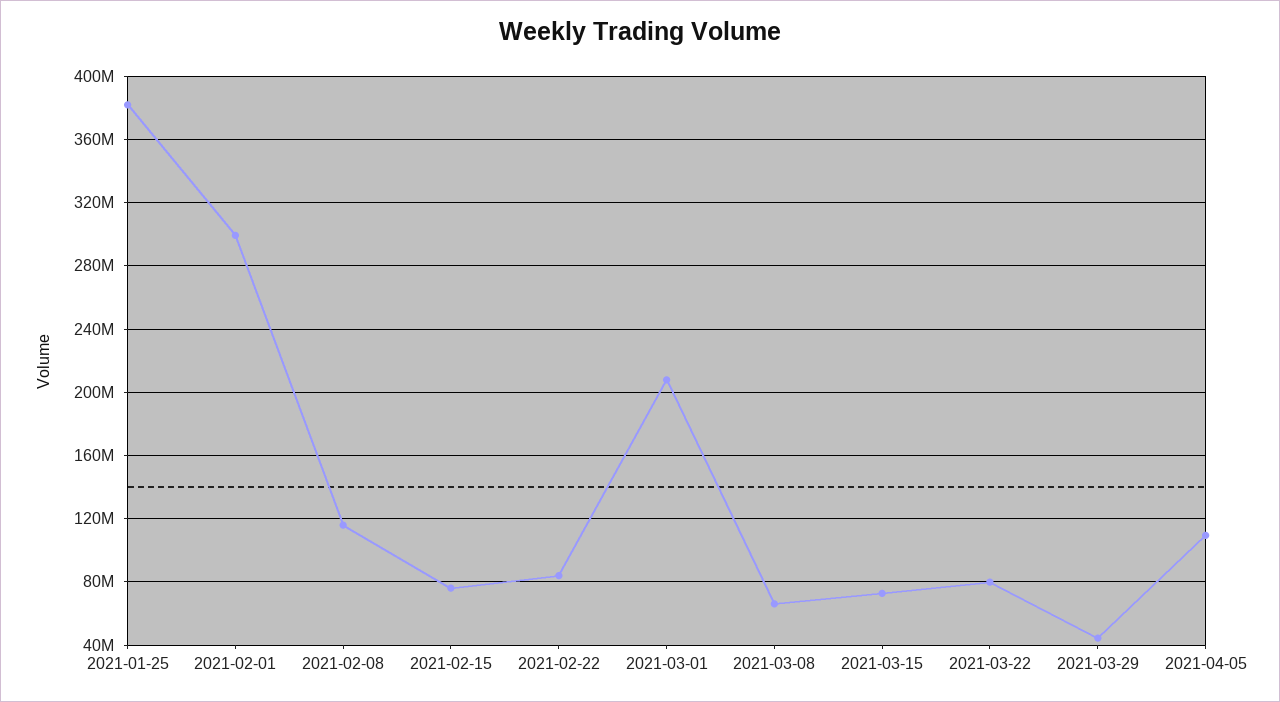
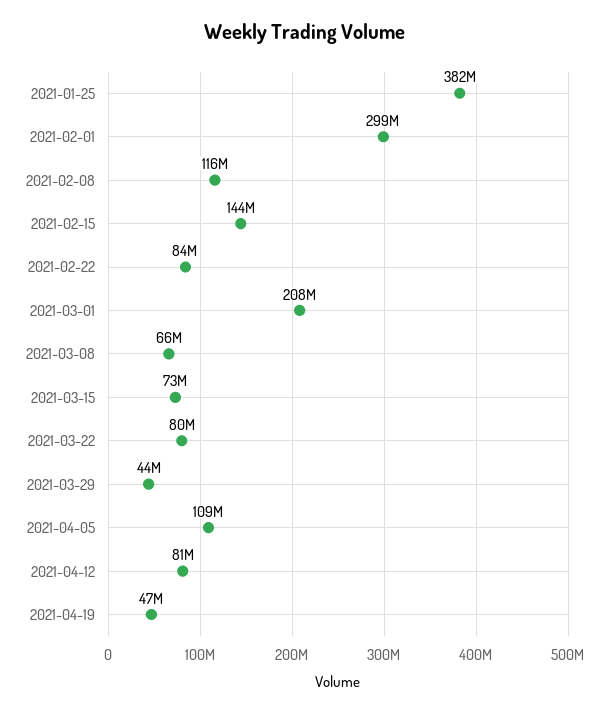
2021-02-15: 75000000 -> 144000000
2021-04-12: none -> 81000000
2021-04-19: none -> 47000000

